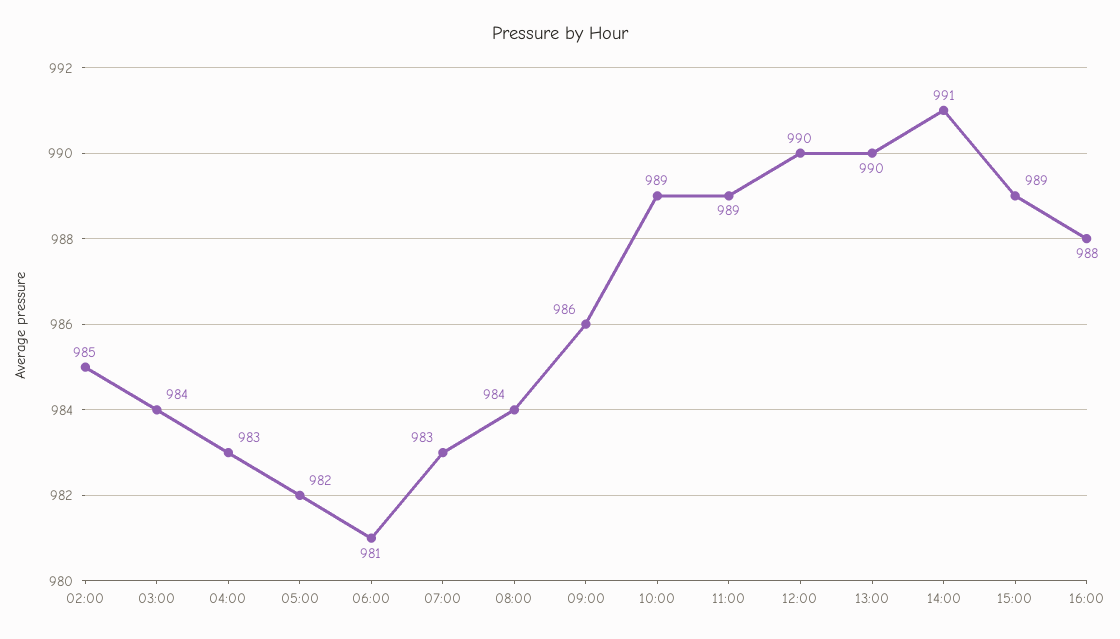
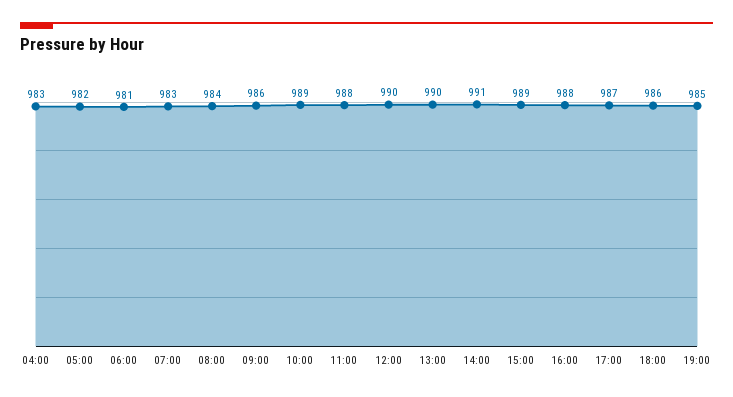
02:00: 985 -> none
03:00: 984 -> none
11:00: 989 -> 988
17:00: none -> 987
18:00: none -> 986
19:00: none -> 985

